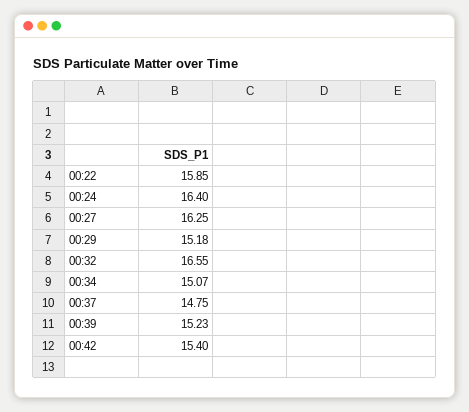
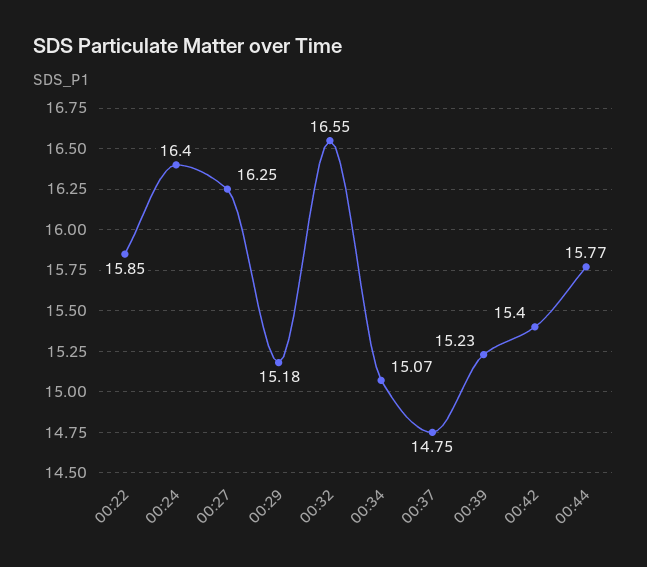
00:44: none -> 15.77

